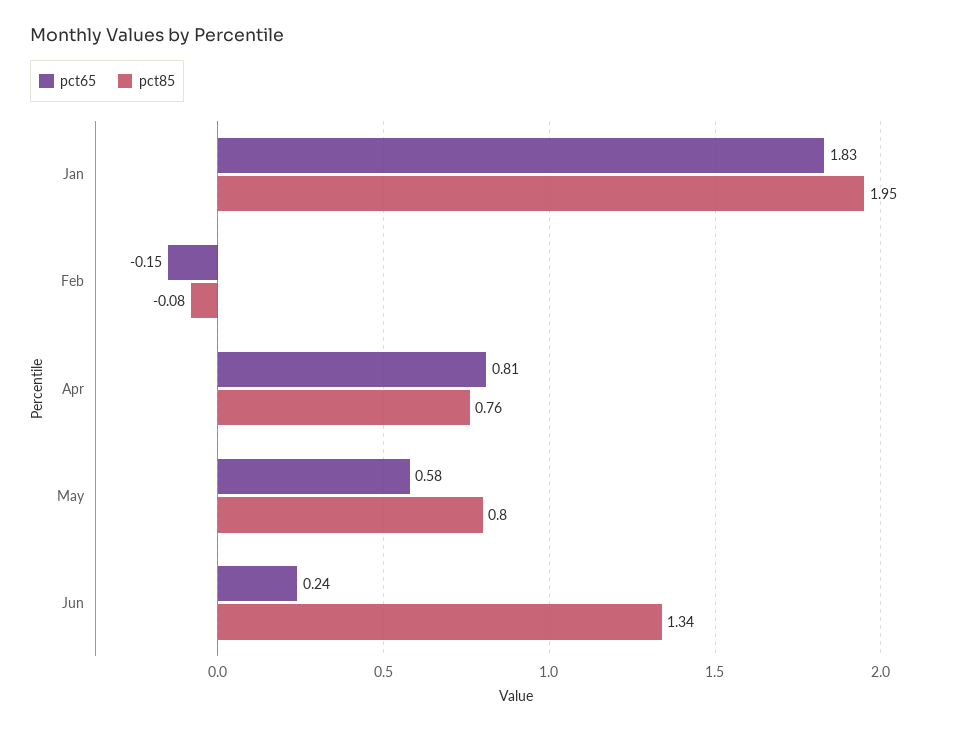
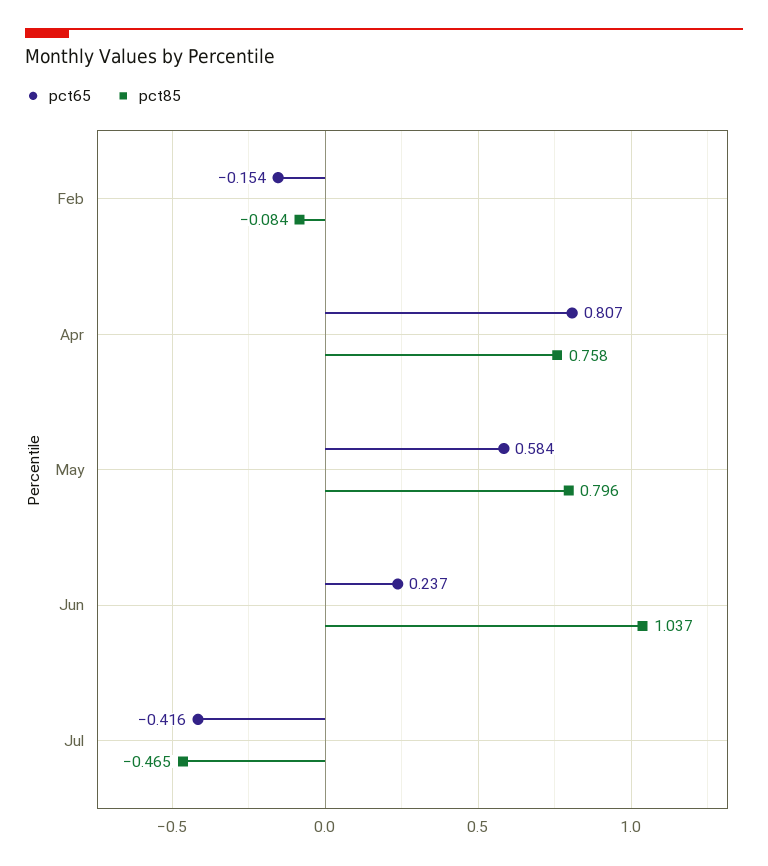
pct65, Jan: 1.83 -> none
pct85, Jan: 1.95 -> none
pct85, Jun: 1.34 -> 1.037
pct65, Jul: none -> -0.416
pct85, Jul: none -> -0.465

